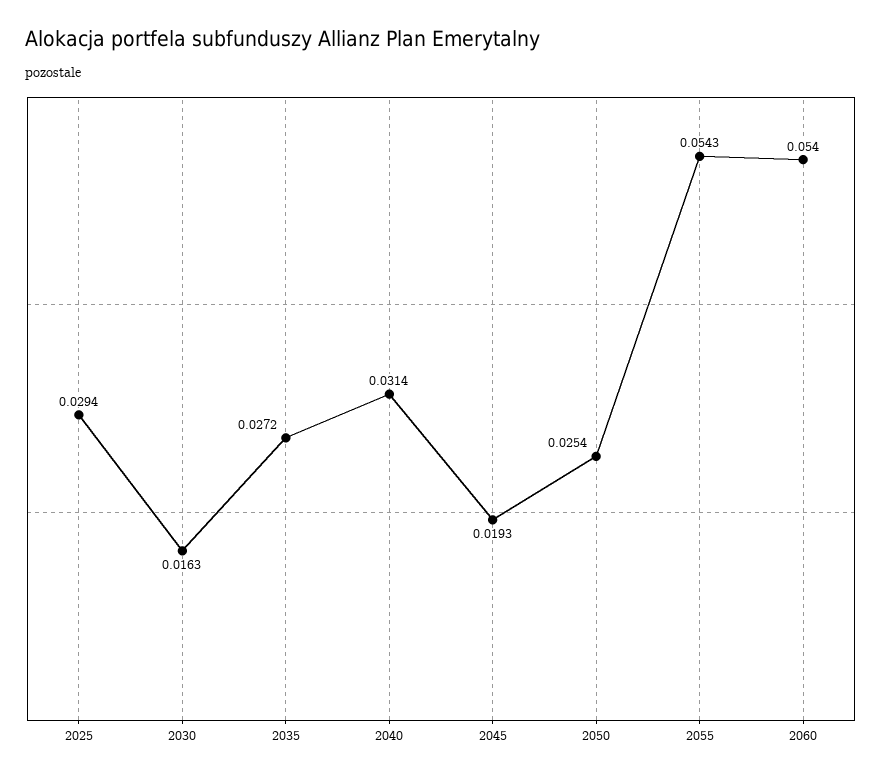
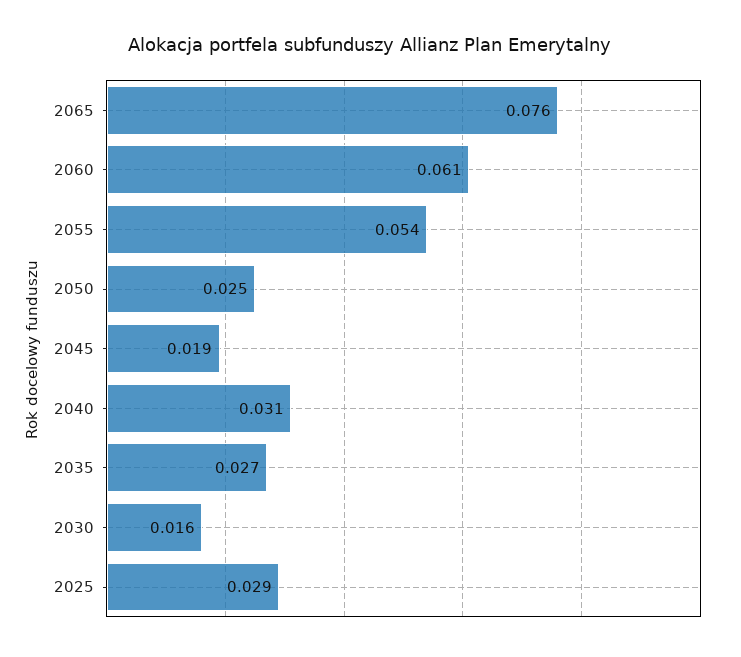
2060: 0.054 -> 0.061
2065: none -> 0.076

